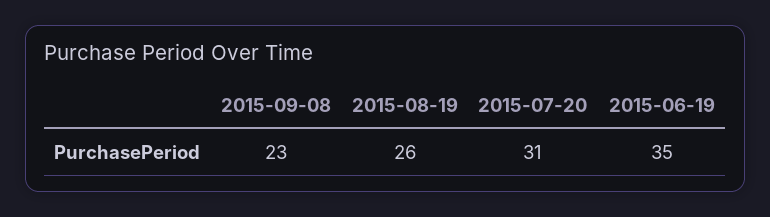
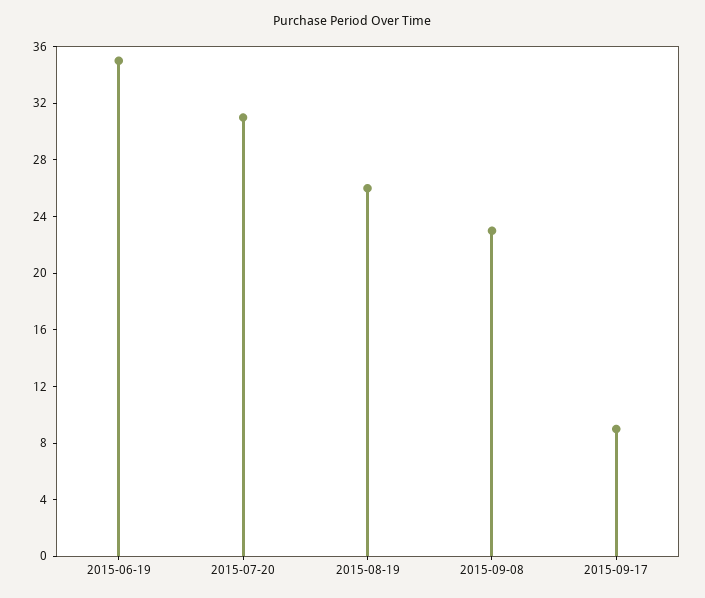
2015-09-17: none -> 9

